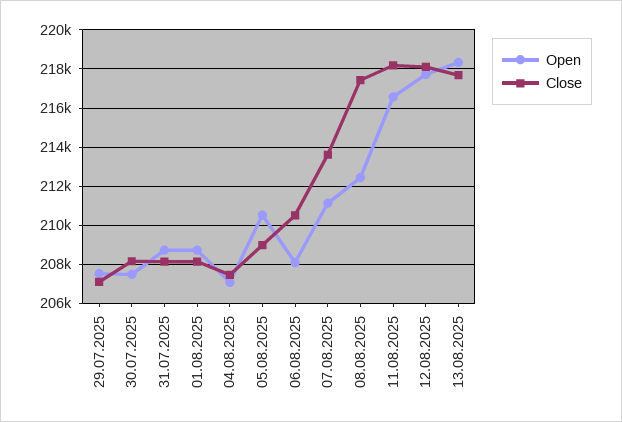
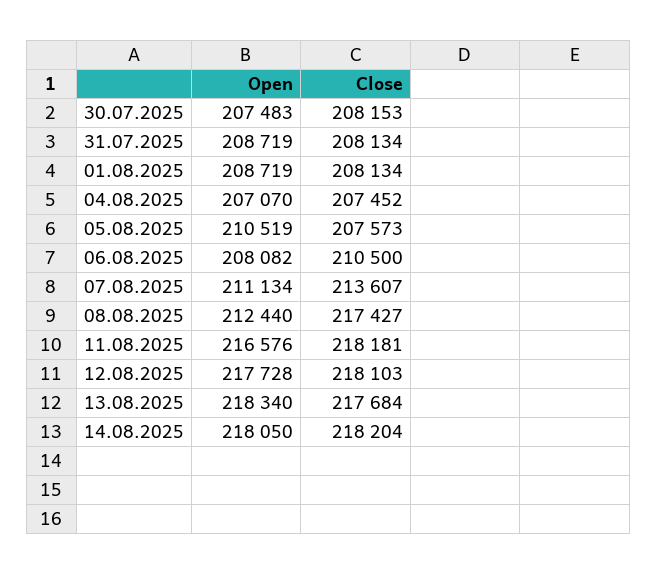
Open, 29.07.2025: 207500 -> none
Close, 29.07.2025: 207000 -> none
Close, 05.08.2025: 209000 -> 207573
Open, 14.08.2025: none -> 218050
Close, 14.08.2025: none -> 218204

